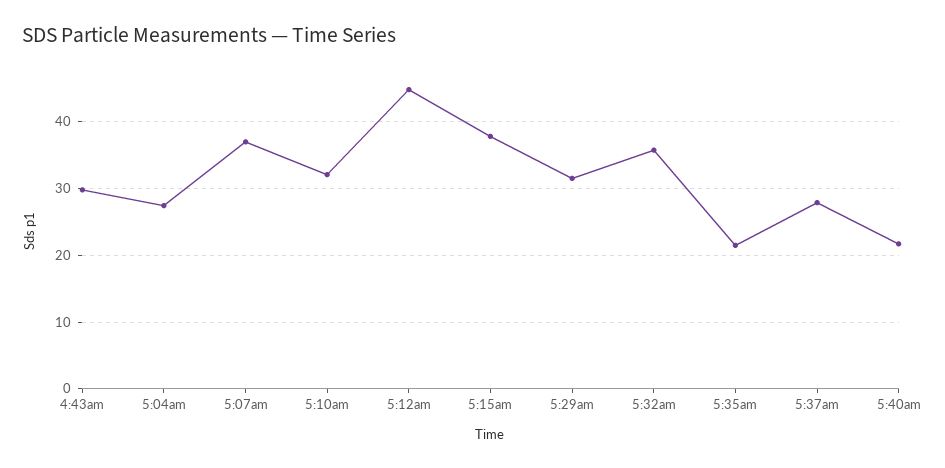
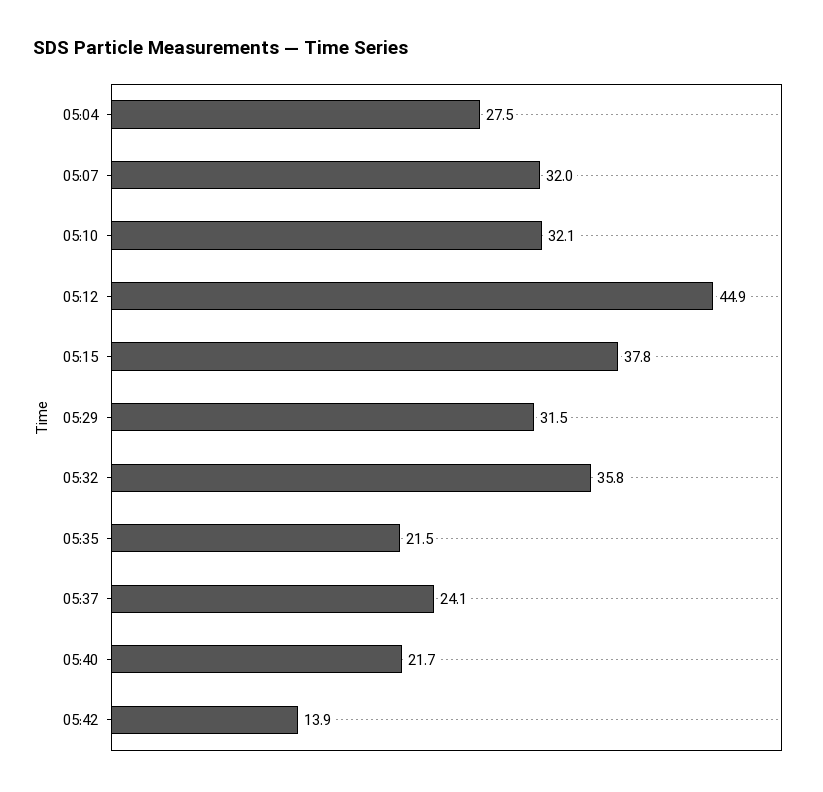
4:43am: 30 -> none
5:07am: 37 -> 32
5:37am: 28 -> 24.1
05:42: none -> 13.9

